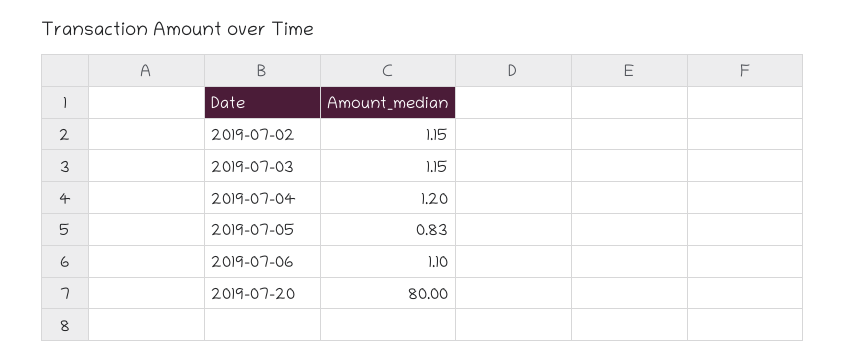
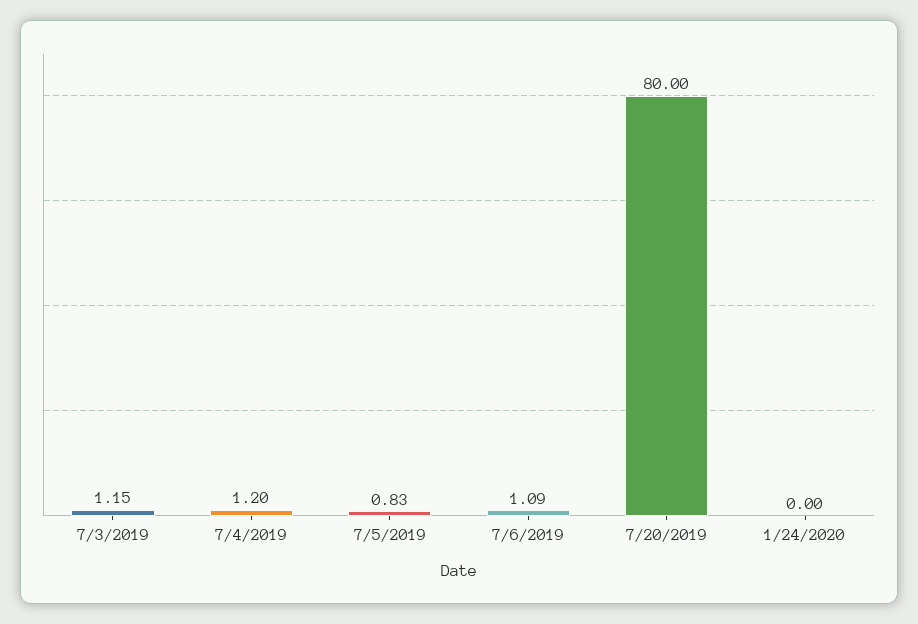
2019-07-02: 1.15 -> none
2019-07-06: 1.1 -> 1.09
1/24/2020: none -> 0

